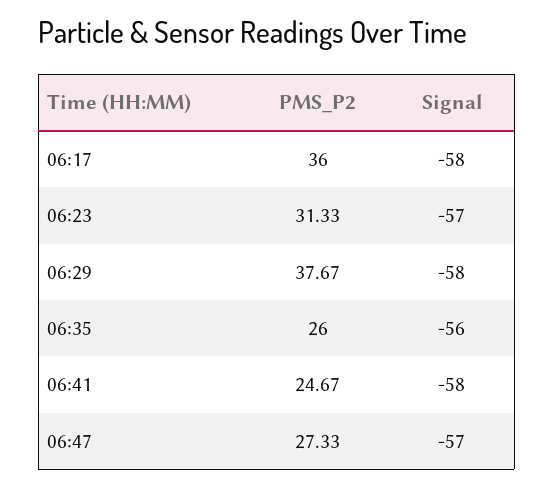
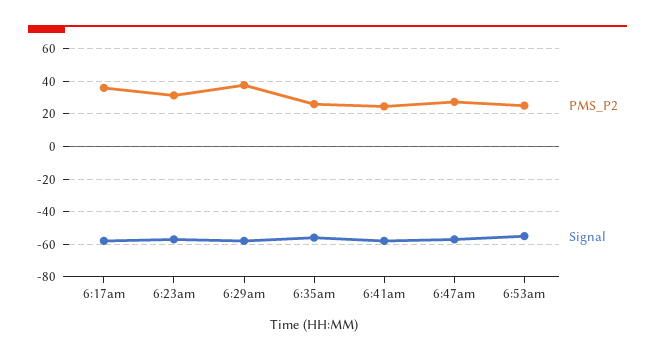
PMS_P2, 6:53am: none -> 25
Signal, 6:53am: none -> -55

